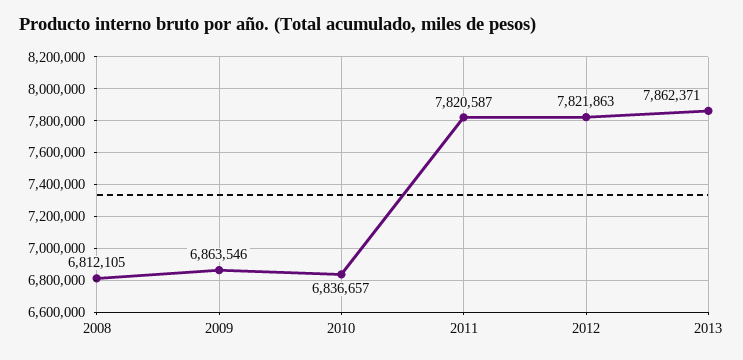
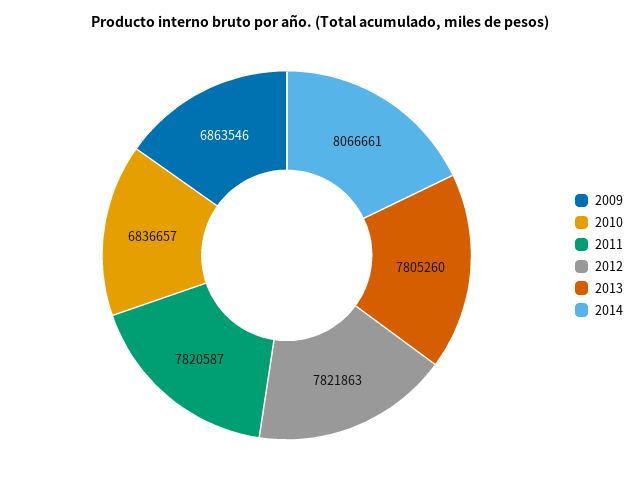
2008: 6812105 -> none
2013: 7862371 -> 7805260
2014: none -> 8066661

